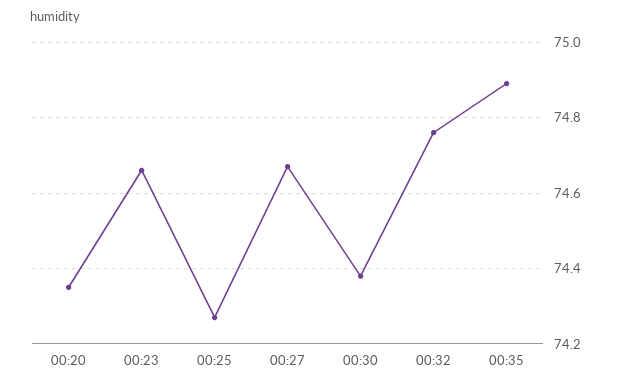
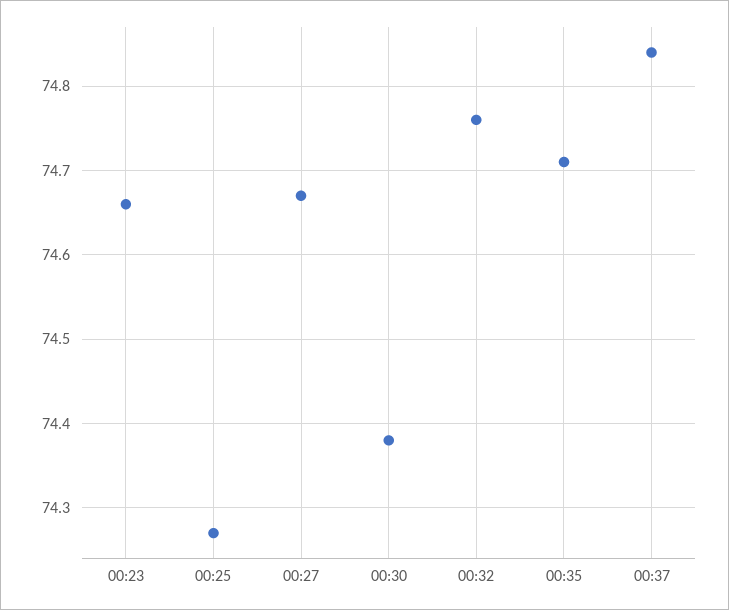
00:20: 74.35 -> none
00:35: 74.9 -> 74.71
00:37: none -> 74.84

